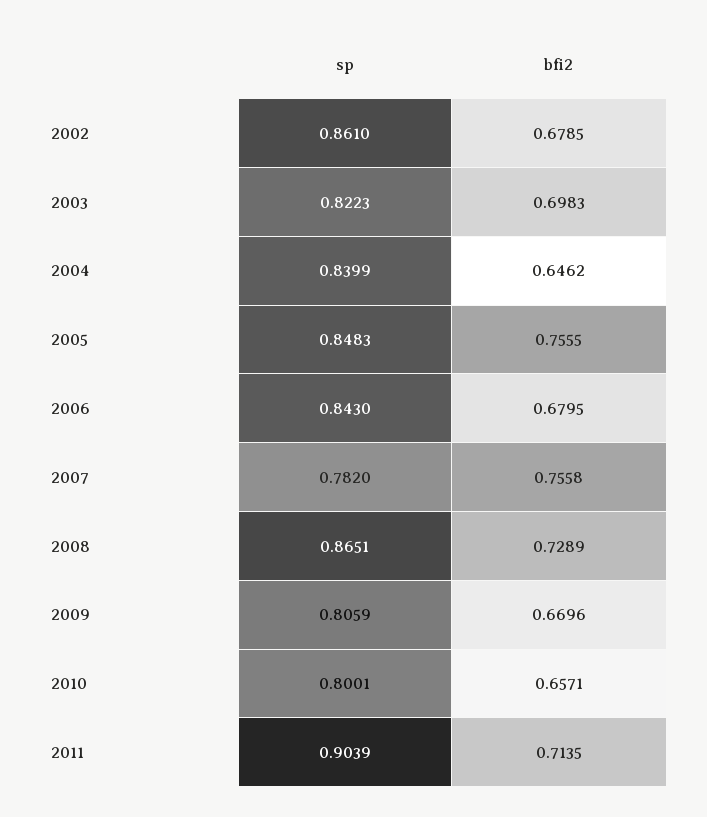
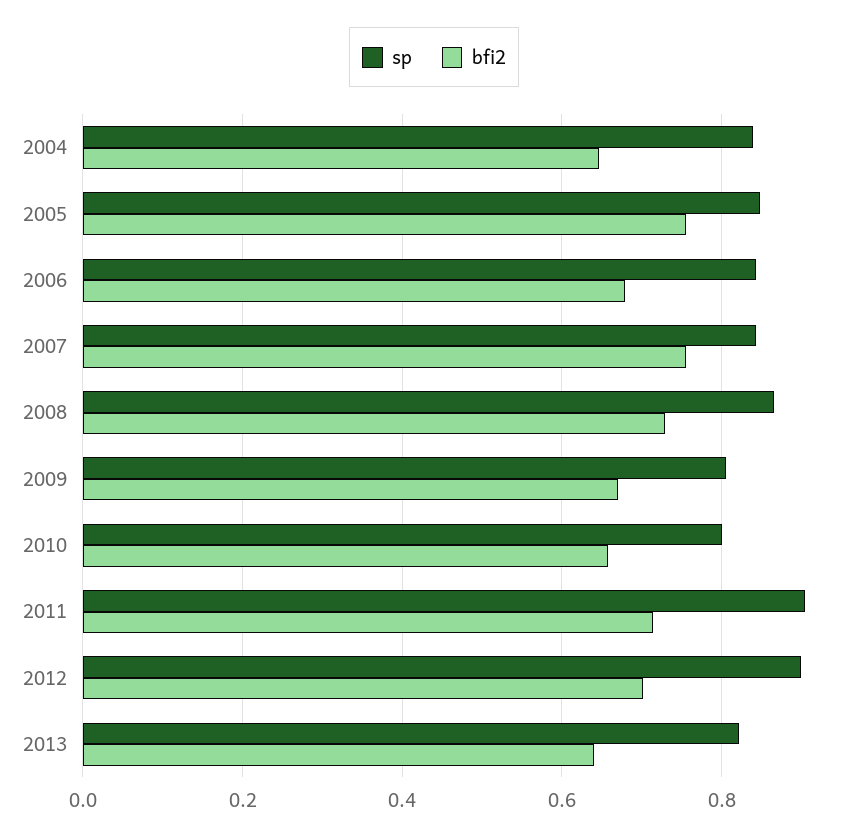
sp, 2002: 0.861 -> none
bfi2, 2002: 0.6785 -> none
sp, 2003: 0.8223 -> none
bfi2, 2003: 0.6983 -> none
sp, 2007: 0.782 -> 0.84
sp, 2012: none -> 0.9
bfi2, 2012: none -> 0.7
sp, 2013: none -> 0.82
bfi2, 2013: none -> 0.64

